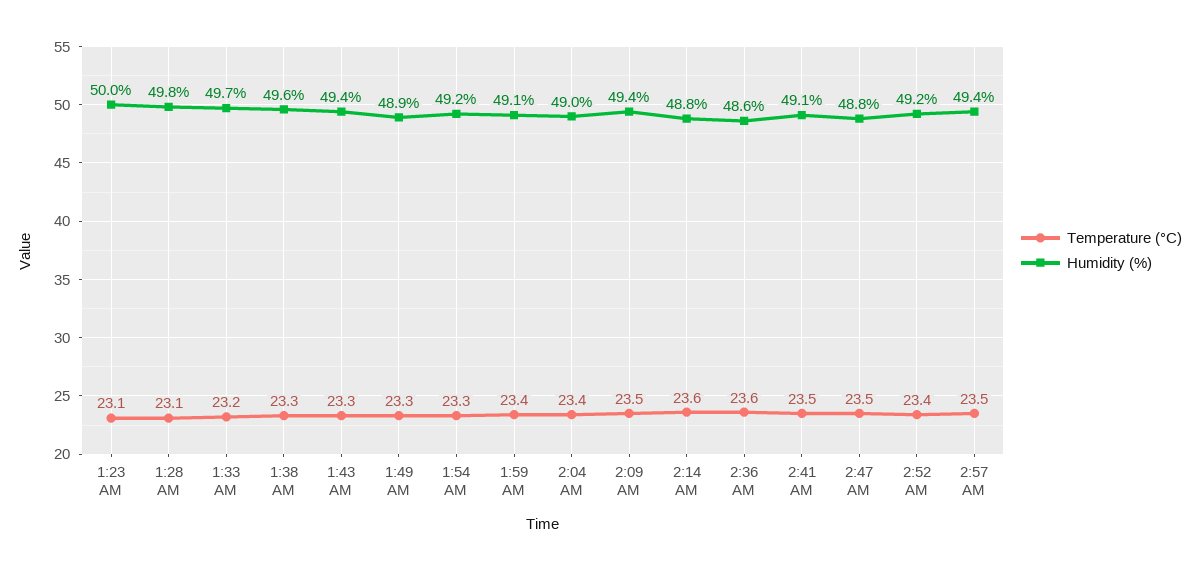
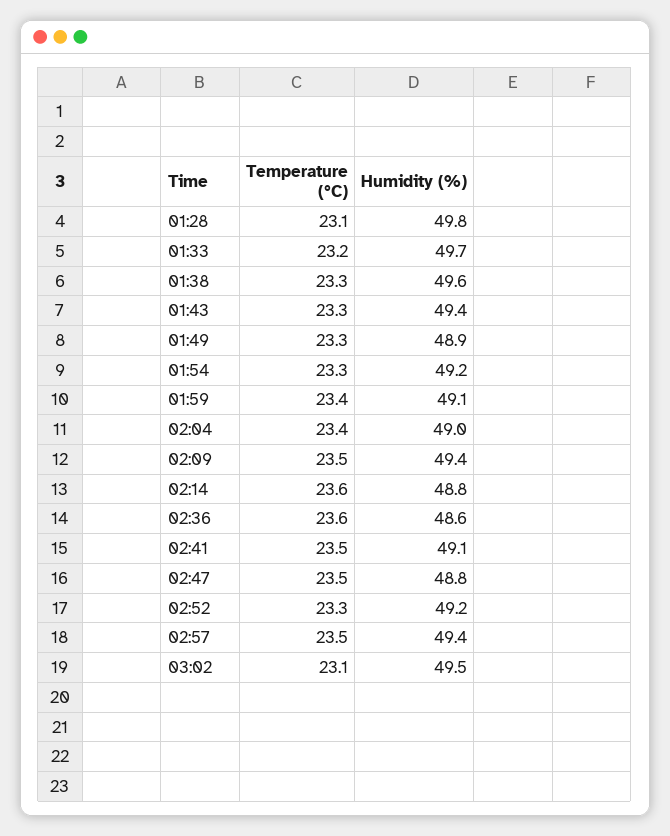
Temperature (°C), 1:23 AM: 23.1 -> none
Humidity (%), 1:23 AM: 50 -> none
Temperature (°C), 2:52 AM: 23.4 -> 23.3
Temperature (°C), 03:02: none -> 23.1
Humidity (%), 03:02: none -> 49.5

